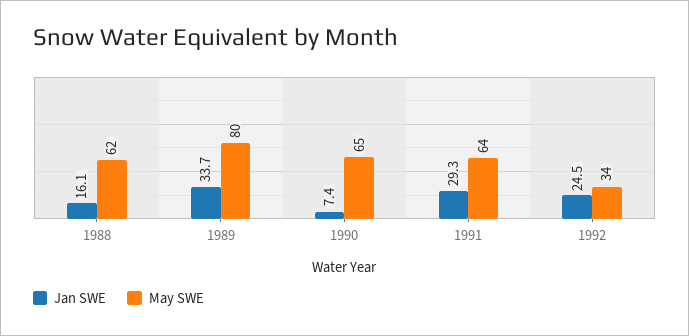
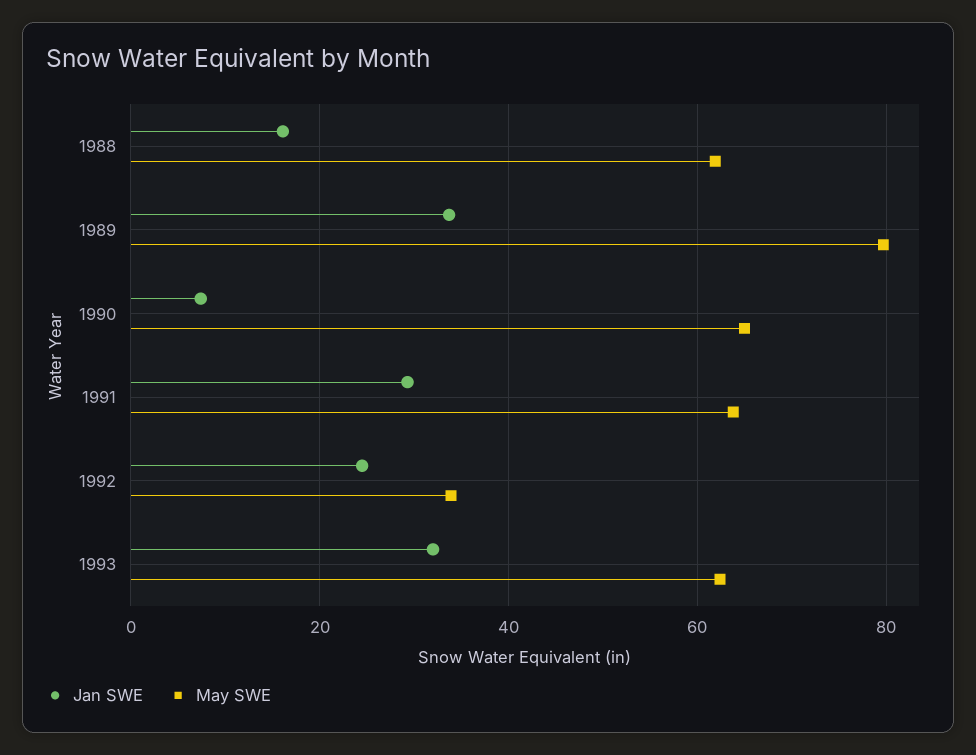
Jan SWE, 1993: none -> 32
May SWE, 1993: none -> 62

